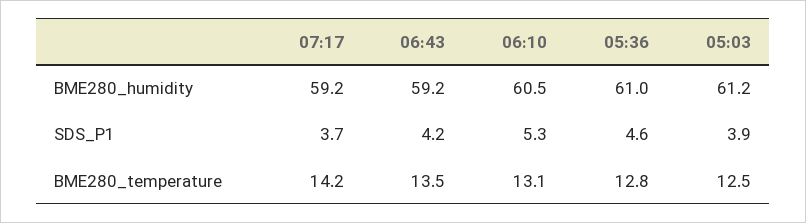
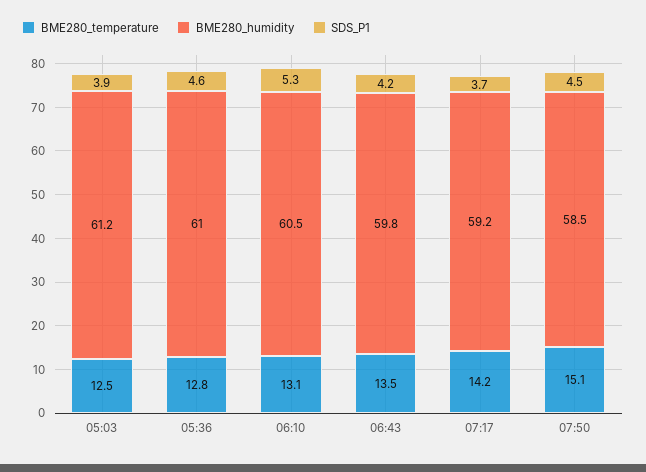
BME280_humidity, 06:43: 59.2 -> 59.8
BME280_temperature, 07:50: none -> 15.1
BME280_humidity, 07:50: none -> 58.5
SDS_P1, 07:50: none -> 4.5

